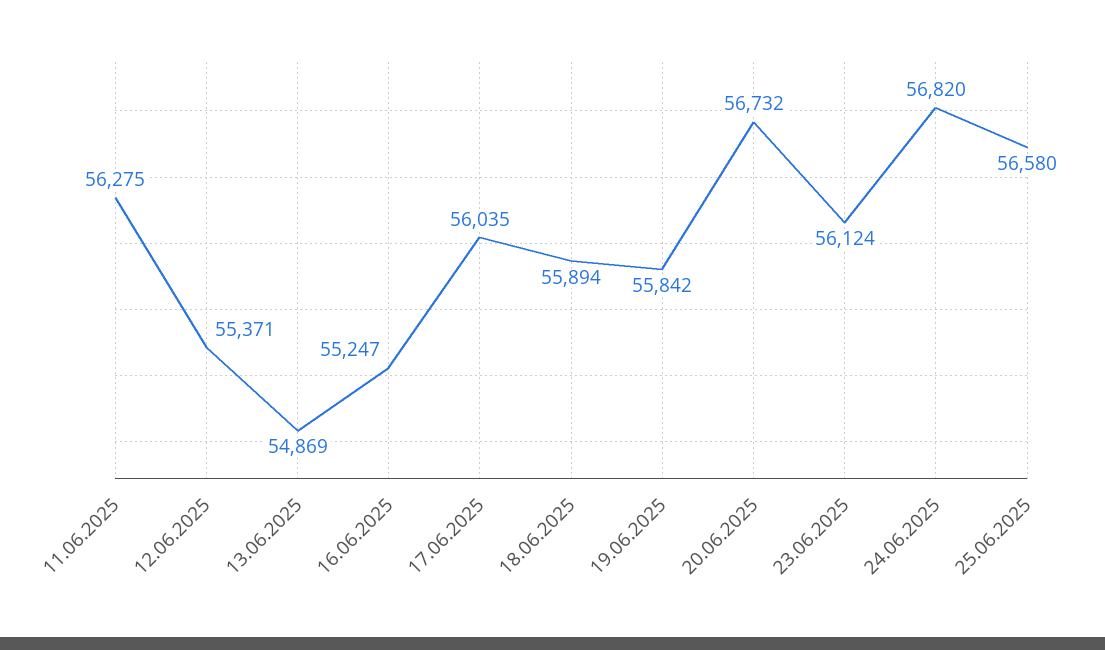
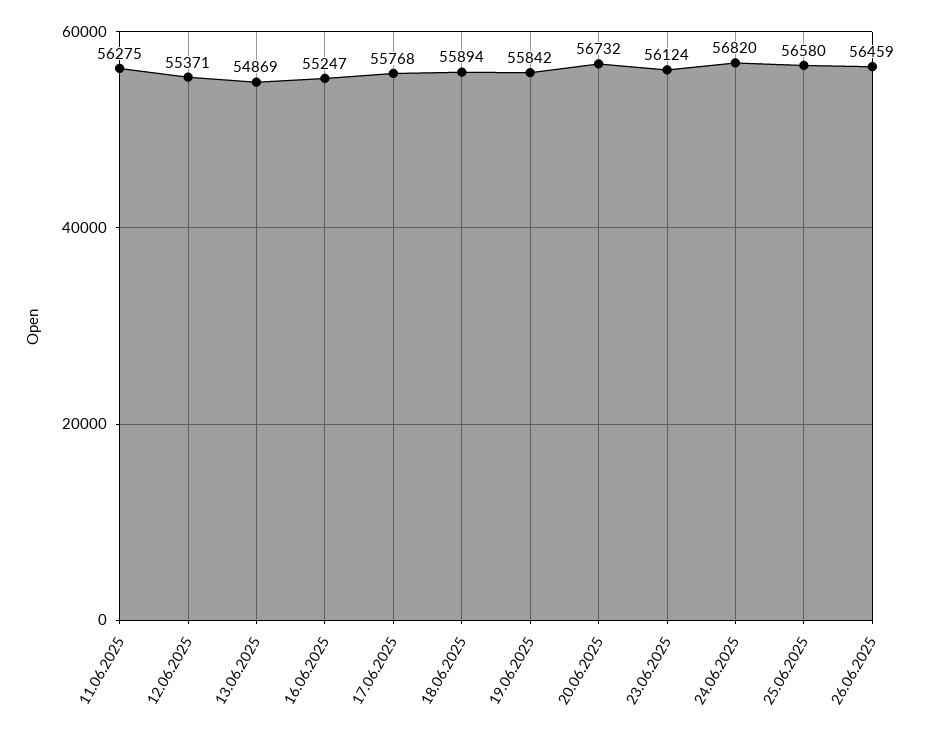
17.06.2025: 56035 -> 55768
26.06.2025: none -> 56459

